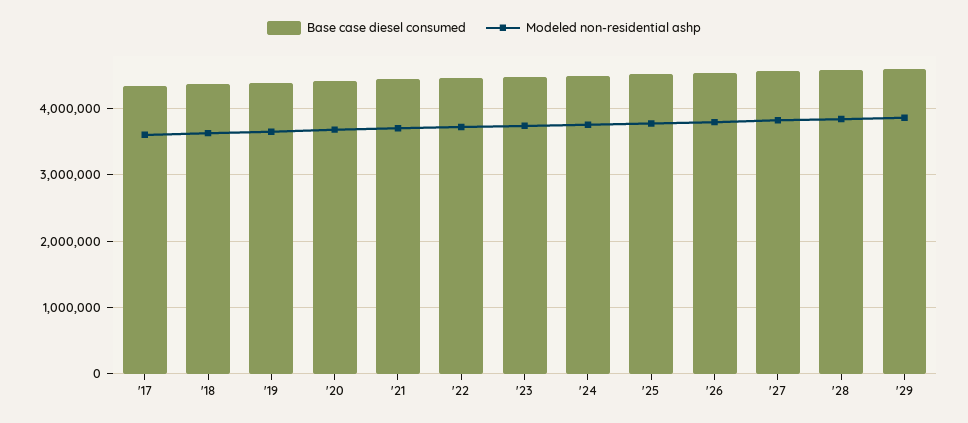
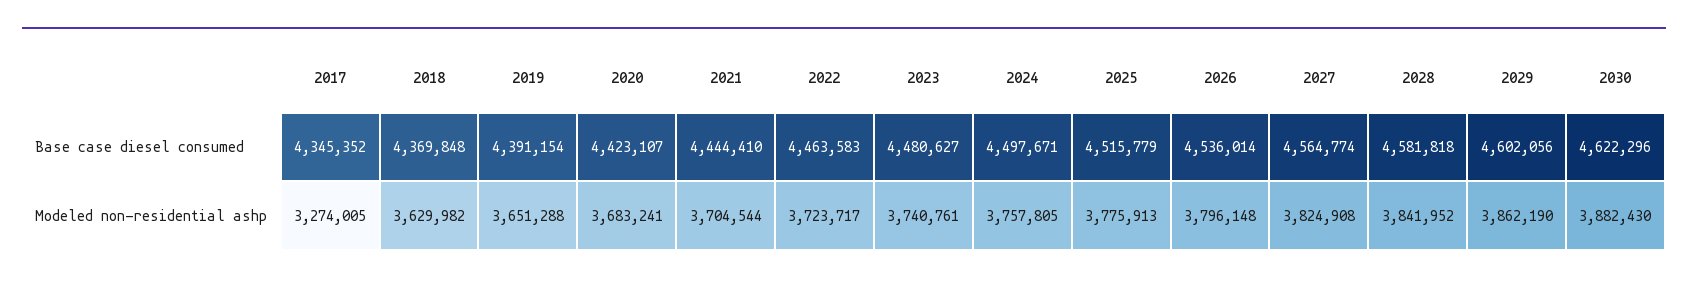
Modeled non-residential ashp, '17: 3600000 -> 3274005
Base case diesel consumed, 2030: none -> 4622296
Modeled non-residential ashp, 2030: none -> 3882430

